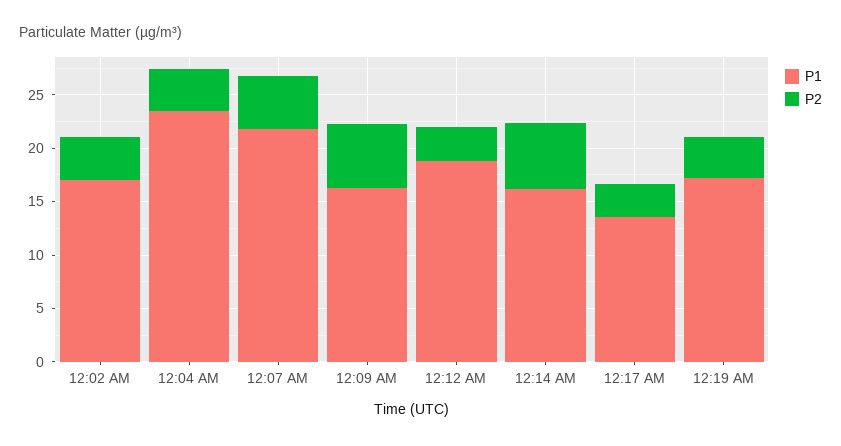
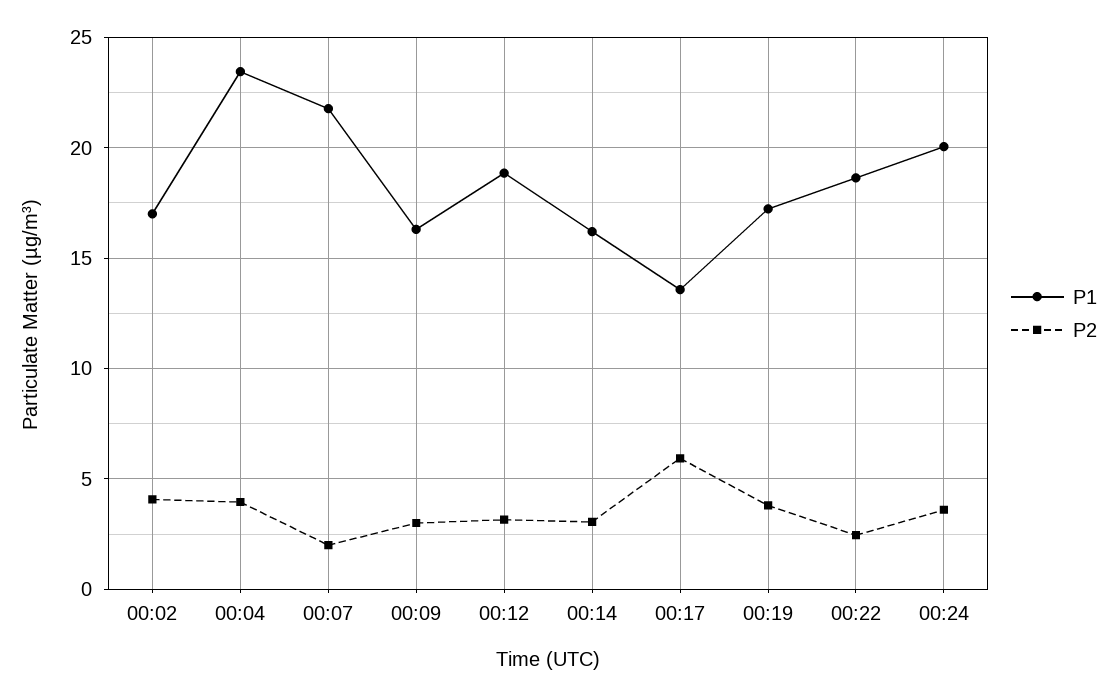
P2, 12:07 AM: 5 -> 2
P2, 12:09 AM: 6 -> 3
P2, 12:14 AM: 6 -> 3
P2, 12:17 AM: 3 -> 6
P1, 00:22: none -> 18.5
P2, 00:22: none -> 2.5
P1, 00:24: none -> 20
P2, 00:24: none -> 3.5

